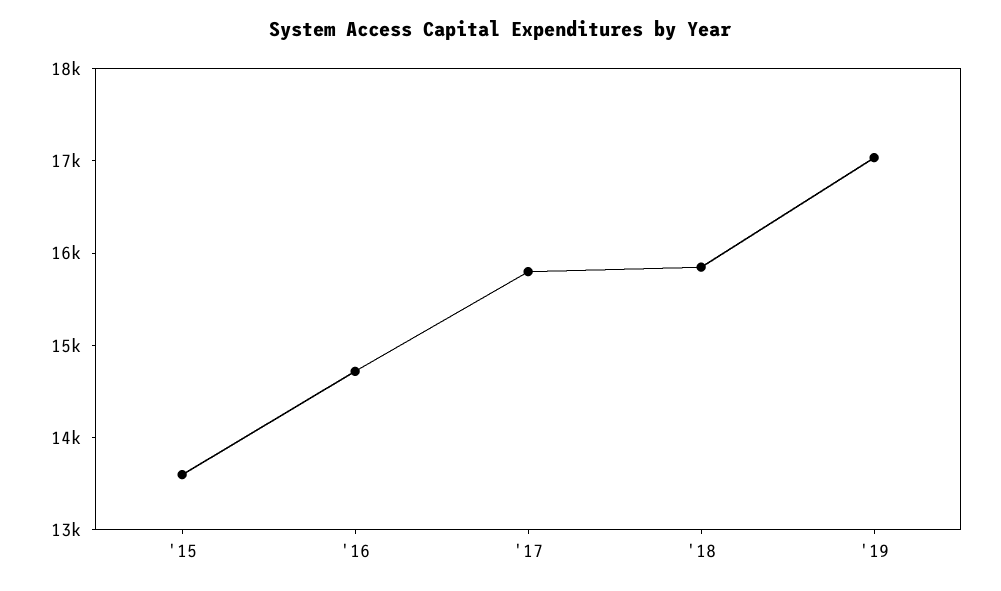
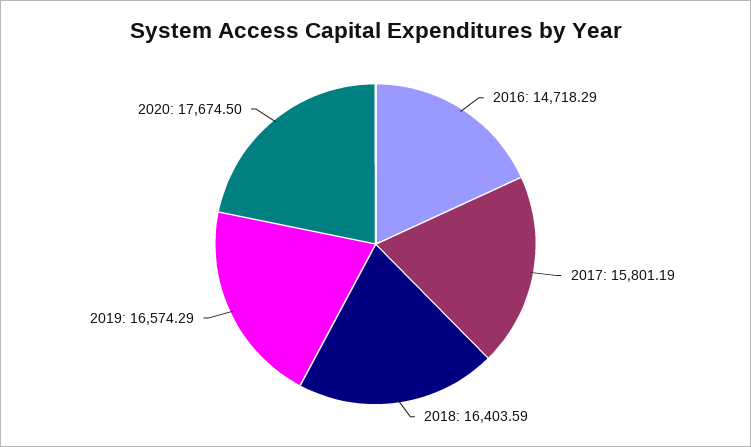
'15: 13600 -> none
'18: 15800 -> 16403.59
'19: 17000 -> 16574.29
2020: none -> 17674.5

